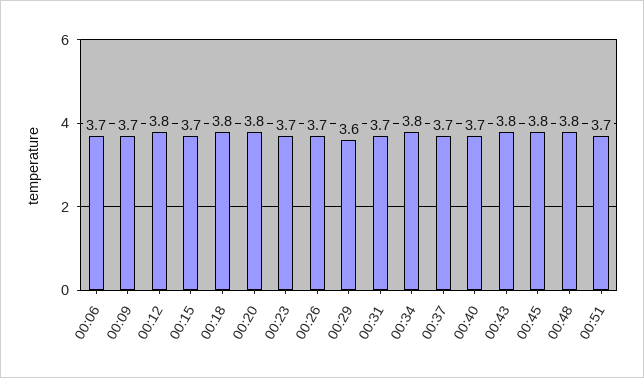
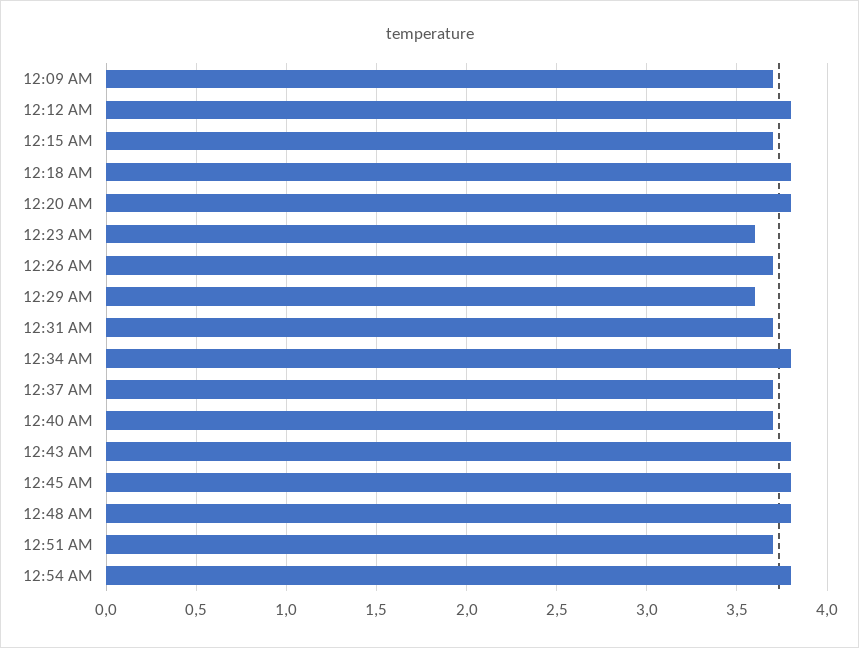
00:06: 3.7 -> none
00:23: 3.7 -> 3.6
12:54 AM: none -> 3.8

